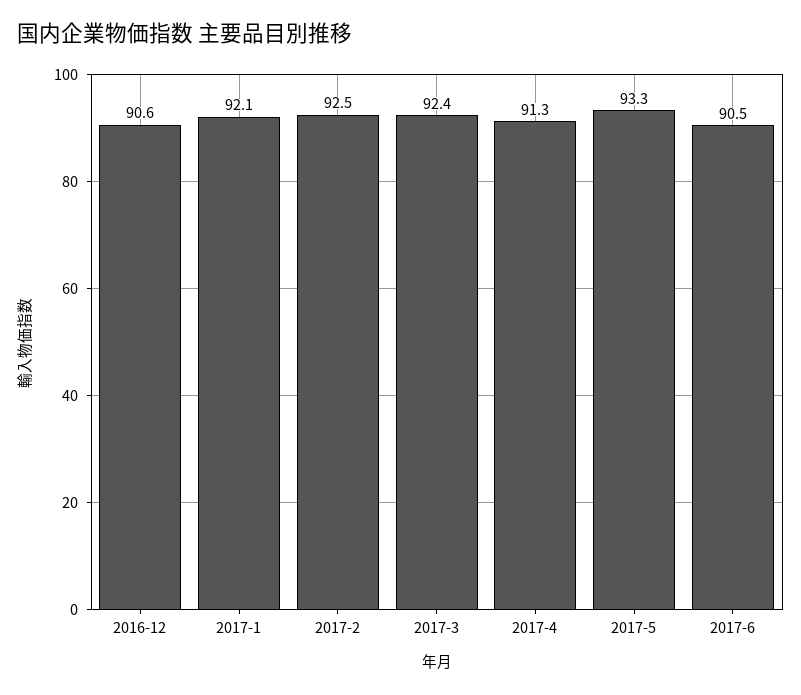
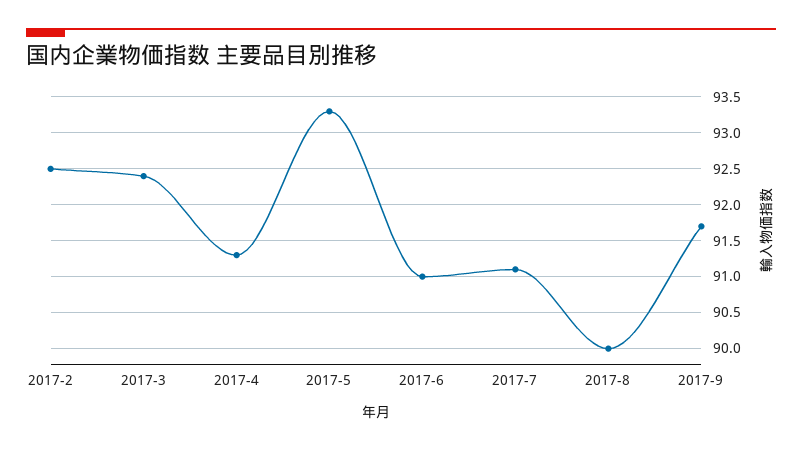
2016-12: 90.6 -> none
2017-1: 92.1 -> none
2017-6: 90.5 -> 91
2017-7: none -> 91.1
2017-8: none -> 90
2017-9: none -> 91.7

